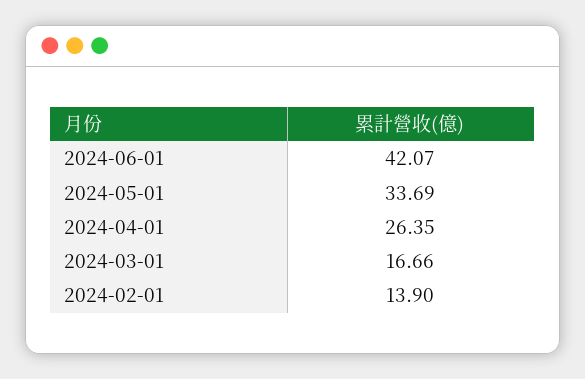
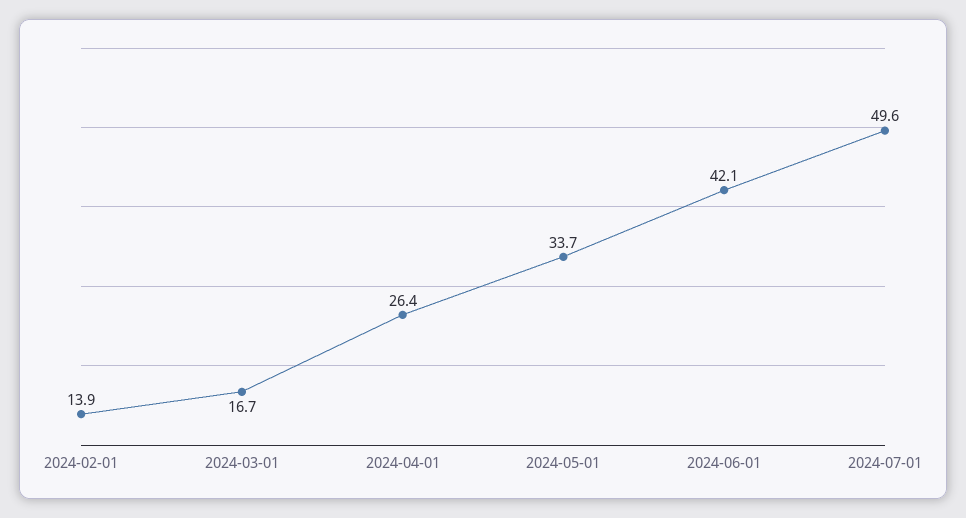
2024-07-01: none -> 49.6

